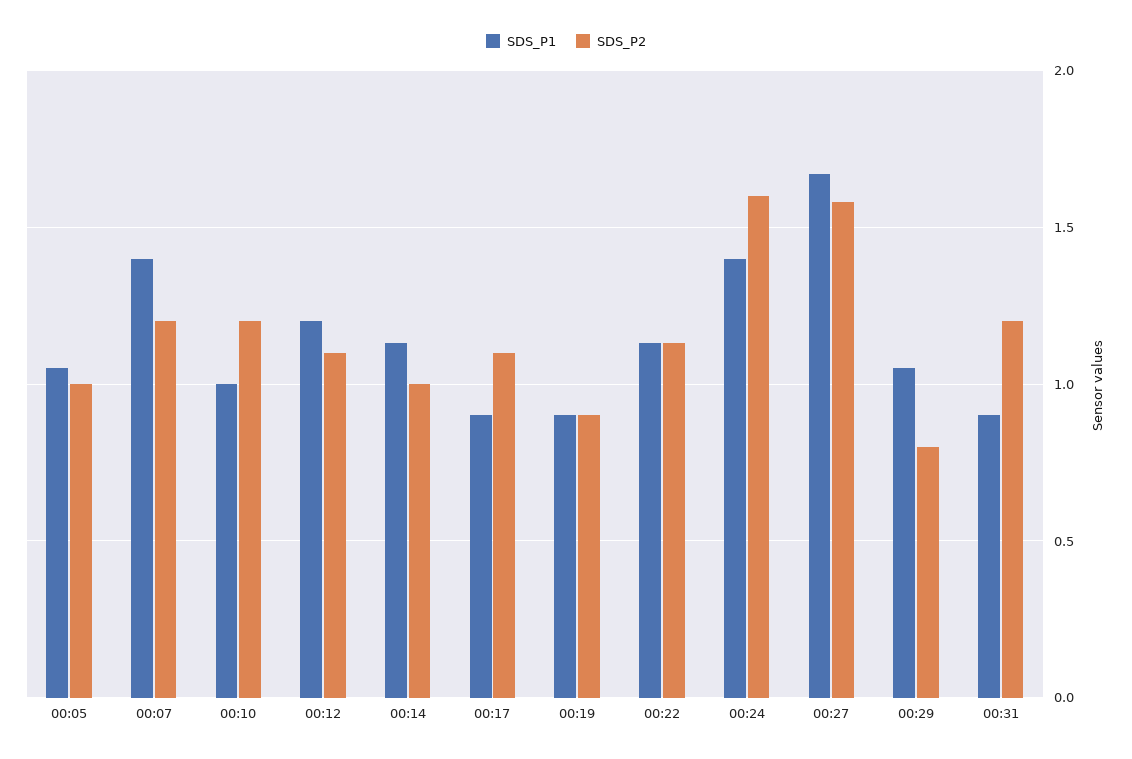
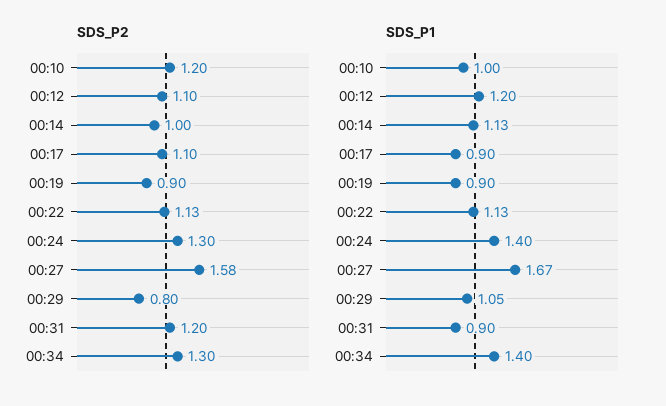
SDS_P1, 00:05: 1.05 -> none
SDS_P2, 00:05: 1 -> none
SDS_P1, 00:07: 1.4 -> none
SDS_P2, 00:07: 1.2 -> none
SDS_P2, 00:24: 1.6 -> 1.3
SDS_P2, 00:34: none -> 1.3
SDS_P1, 00:34: none -> 1.4

